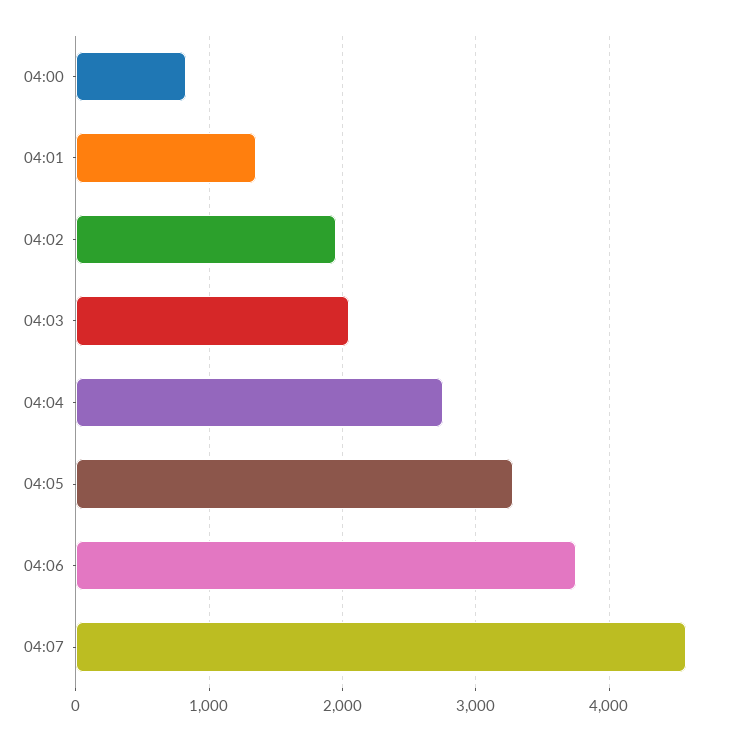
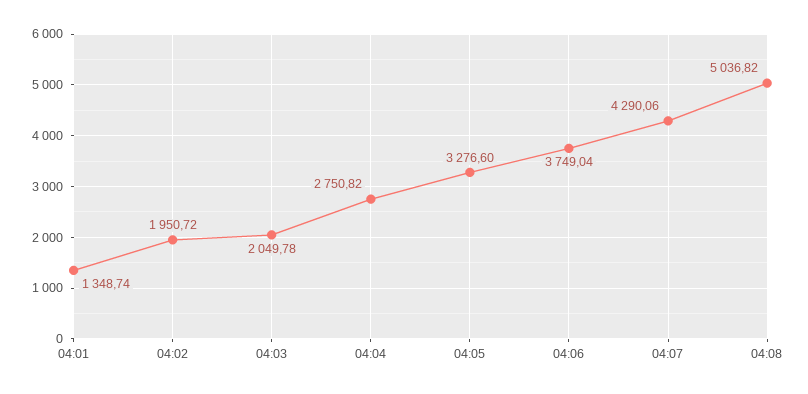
04:00: 800 -> none
04:07: 4600 -> 4290.06
04:08: none -> 5036.82

